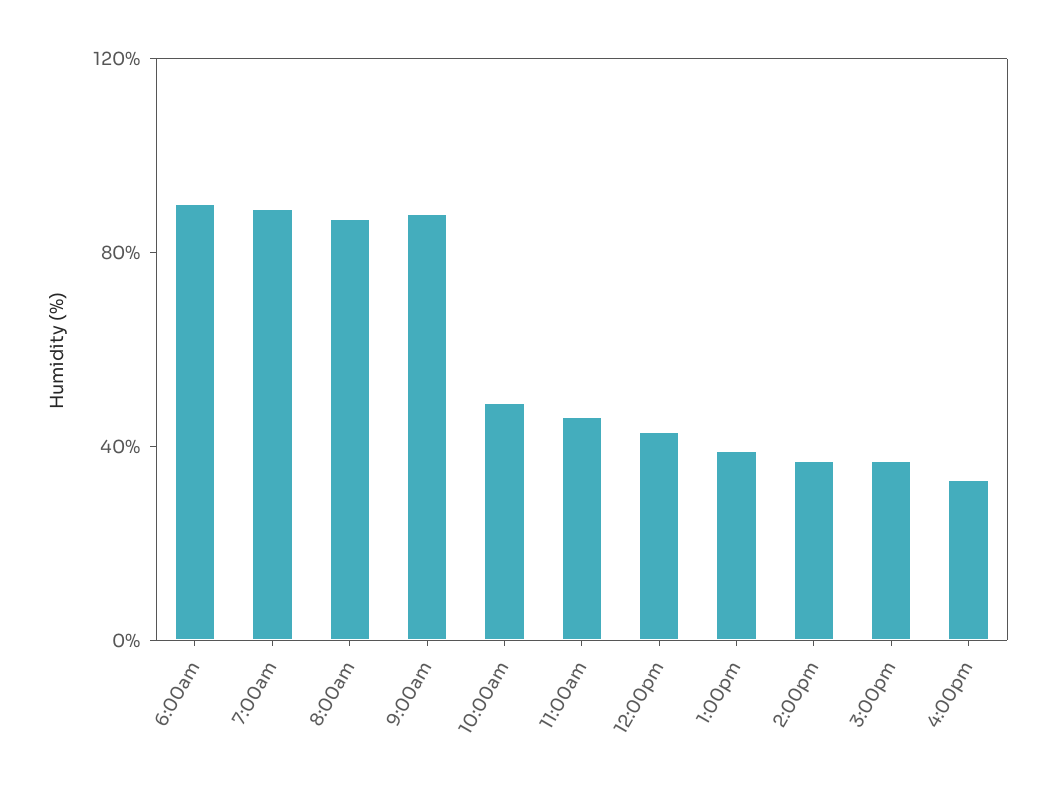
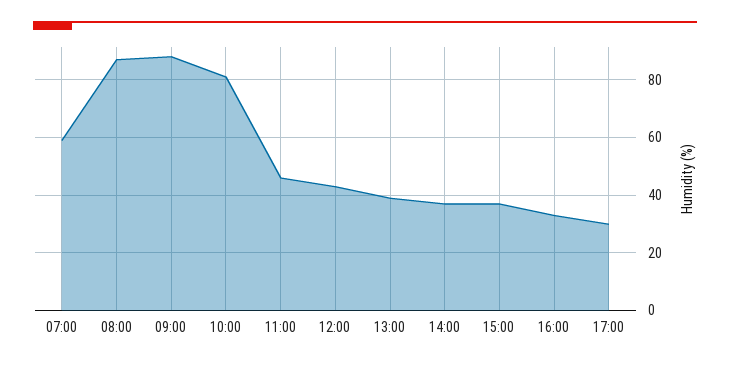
6:00am: 90 -> none
7:00am: 90 -> 60
10:00am: 50 -> 80
17:00: none -> 30

